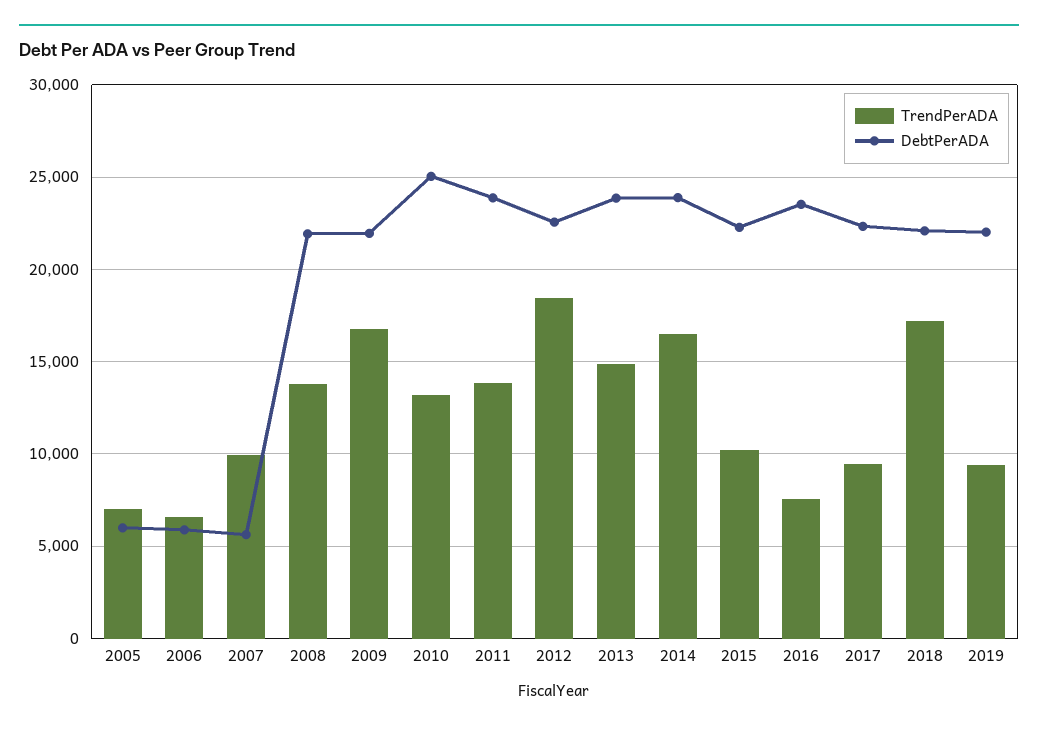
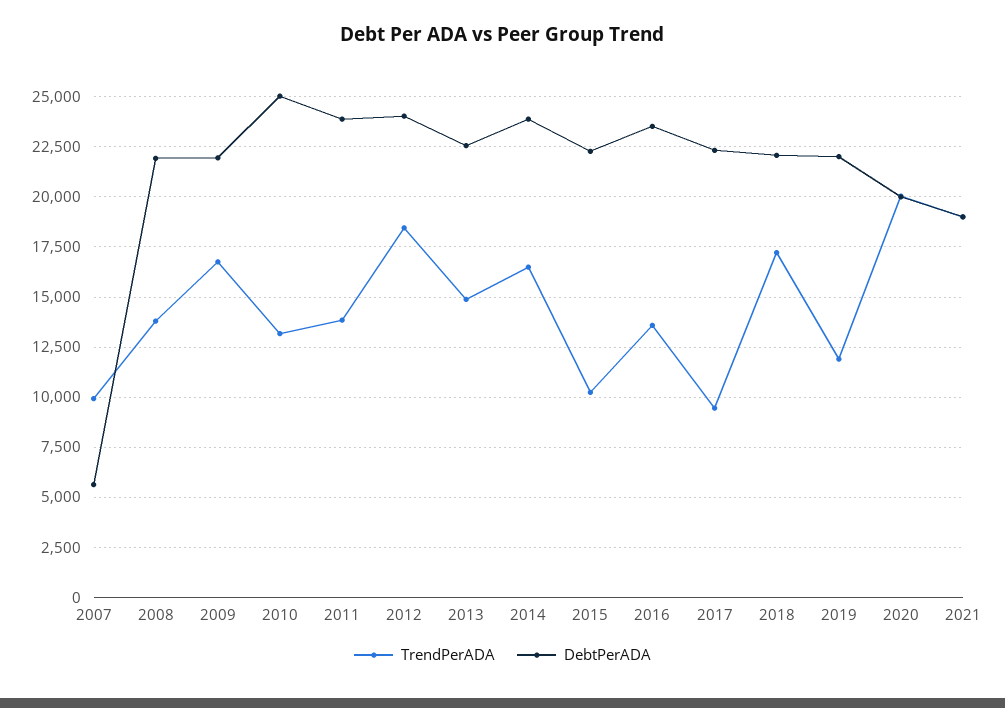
TrendPerADA, 2005: 7000 -> none
DebtPerADA, 2005: 6000 -> none
TrendPerADA, 2006: 6500 -> none
DebtPerADA, 2006: 6000 -> none
DebtPerADA, 2012: 22500 -> 24000
DebtPerADA, 2013: 24000 -> 22500
TrendPerADA, 2016: 7500 -> 13500
TrendPerADA, 2019: 9500 -> 12000
TrendPerADA, 2020: none -> 20000
DebtPerADA, 2020: none -> 20000
TrendPerADA, 2021: none -> 19000
DebtPerADA, 2021: none -> 19000

